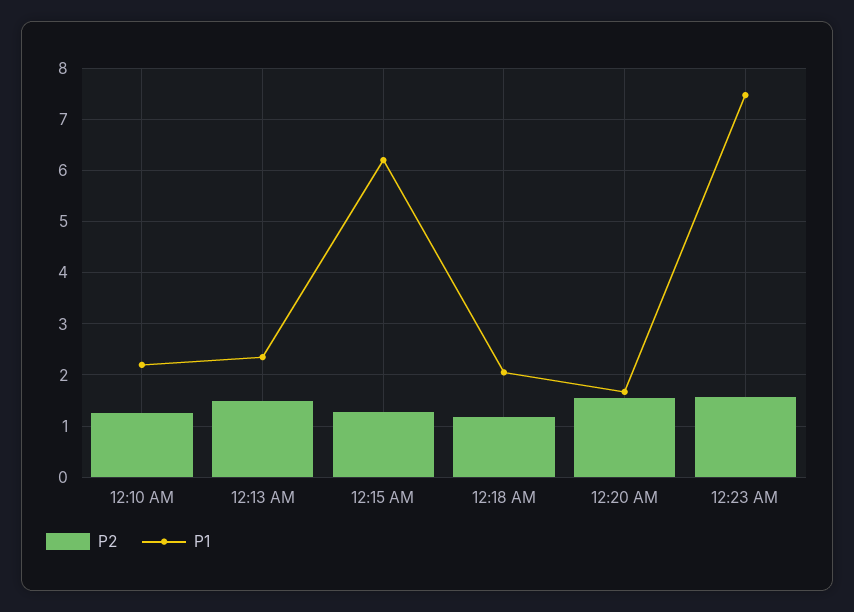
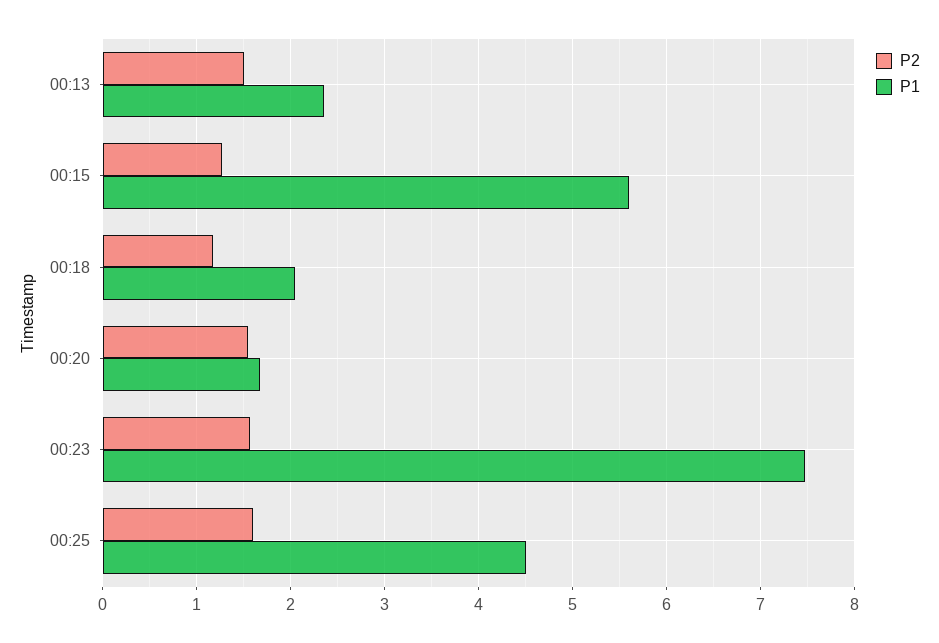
P2, 12:10 AM: 1.2 -> none
P1, 12:10 AM: 2.2 -> none
P1, 12:15 AM: 6.2 -> 5.6
P2, 00:25: none -> 1.6
P1, 00:25: none -> 4.5

